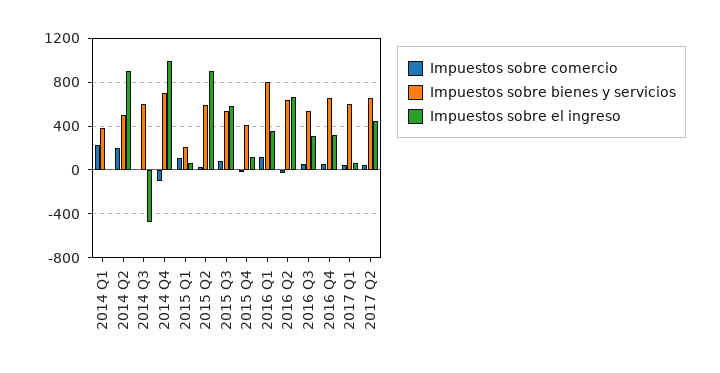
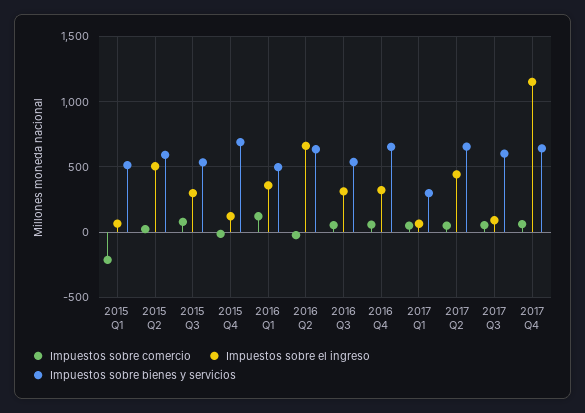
Impuestos sobre comercio, 2014 Q1: 200 -> none
Impuestos sobre bienes y servicios, 2014 Q1: 400 -> none
Impuestos sobre el ingreso, 2014 Q1: 0 -> none
Impuestos sobre comercio, 2014 Q2: 200 -> none
Impuestos sobre bienes y servicios, 2014 Q2: 500 -> none
Impuestos sobre el ingreso, 2014 Q2: 900 -> none
Impuestos sobre comercio, 2014 Q3: 0 -> none
Impuestos sobre bienes y servicios, 2014 Q3: 600 -> none
Impuestos sobre el ingreso, 2014 Q3: -500 -> none
Impuestos sobre comercio, 2014 Q4: -100 -> none
Impuestos sobre bienes y servicios, 2014 Q4: 700 -> none
Impuestos sobre el ingreso, 2014 Q4: 1000 -> none
Impuestos sobre comercio, 2015 Q1: 100 -> -200
Impuestos sobre bienes y servicios, 2015 Q1: 200 -> 500
Impuestos sobre el ingreso, 2015 Q2: 900 -> 500
Impuestos sobre el ingreso, 2015 Q3: 600 -> 300
Impuestos sobre bienes y servicios, 2015 Q4: 400 -> 700
Impuestos sobre bienes y servicios, 2016 Q1: 800 -> 500
Impuestos sobre bienes y servicios, 2017 Q1: 600 -> 300
Impuestos sobre comercio, 2017 Q3: none -> 50
Impuestos sobre el ingreso, 2017 Q3: none -> 100
Impuestos sobre bienes y servicios, 2017 Q3: none -> 600
Impuestos sobre comercio, 2017 Q4: none -> 50
Impuestos sobre el ingreso, 2017 Q4: none -> 1150
Impuestos sobre bienes y servicios, 2017 Q4: none -> 650

